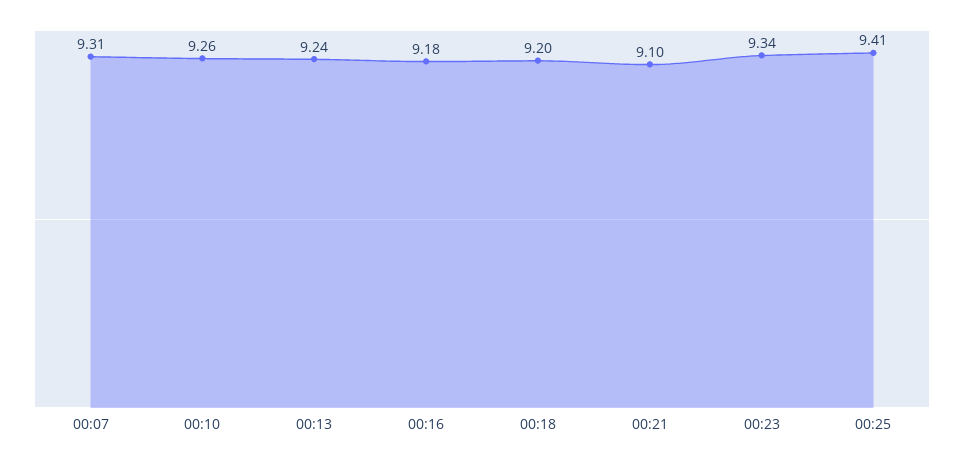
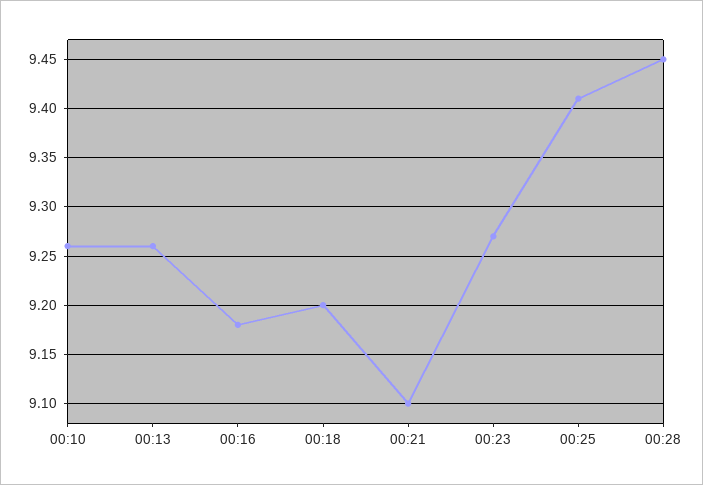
00:07: 9.31 -> none
00:13: 9.24 -> 9.26
00:23: 9.34 -> 9.27
00:28: none -> 9.45

